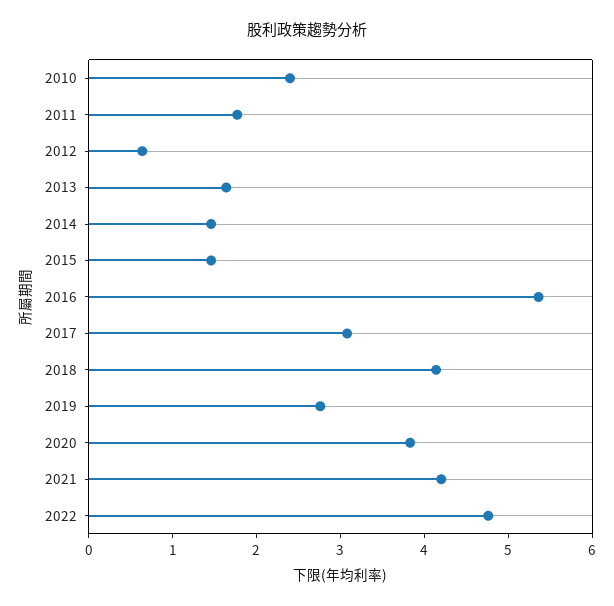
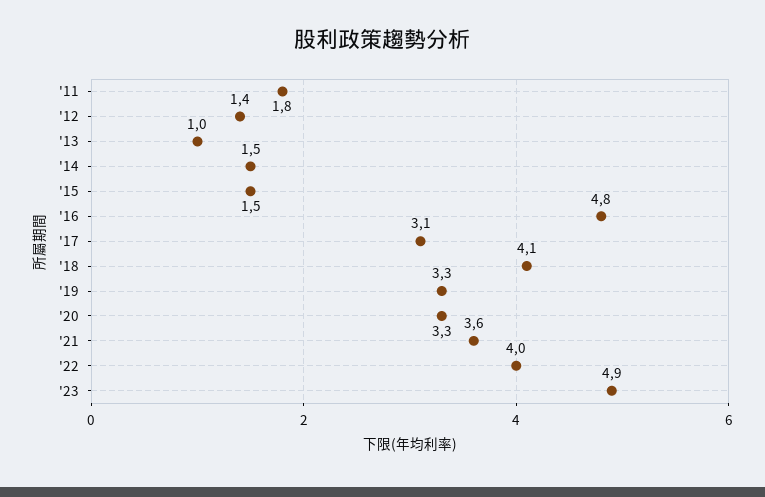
2010: 2.4 -> none
2012: 0.6 -> 1.4
2013: 1.6 -> 1
2016: 5.4 -> 4.8
2019: 2.8 -> 3.3
2020: 3.8 -> 3.3
2021: 4.2 -> 3.6
2022: 4.8 -> 4
'23: none -> 4.9

